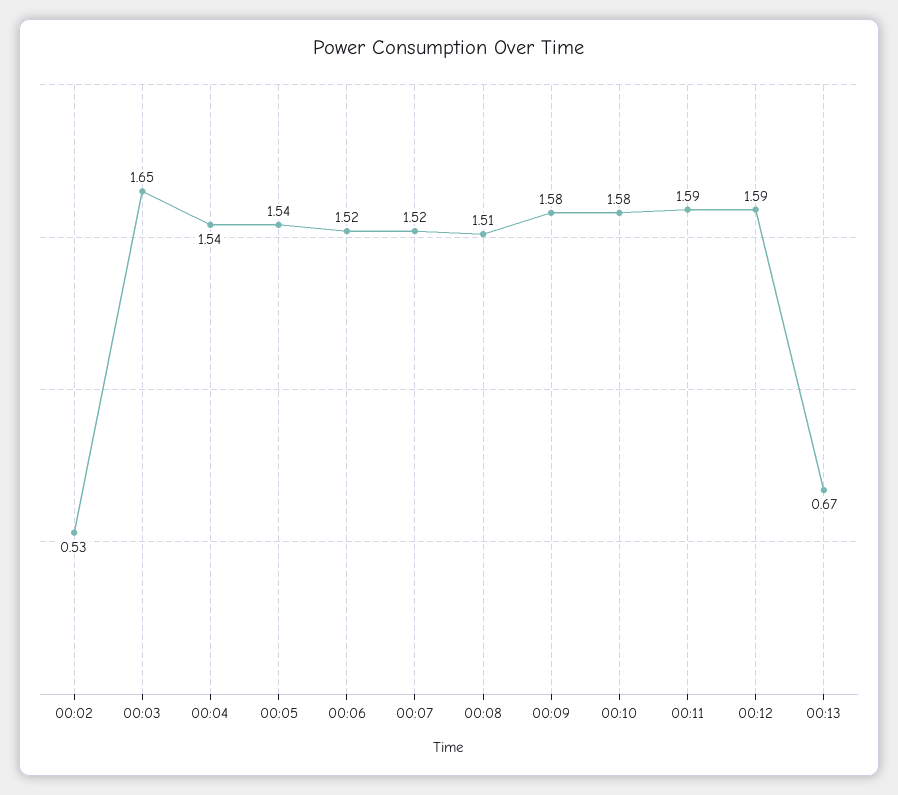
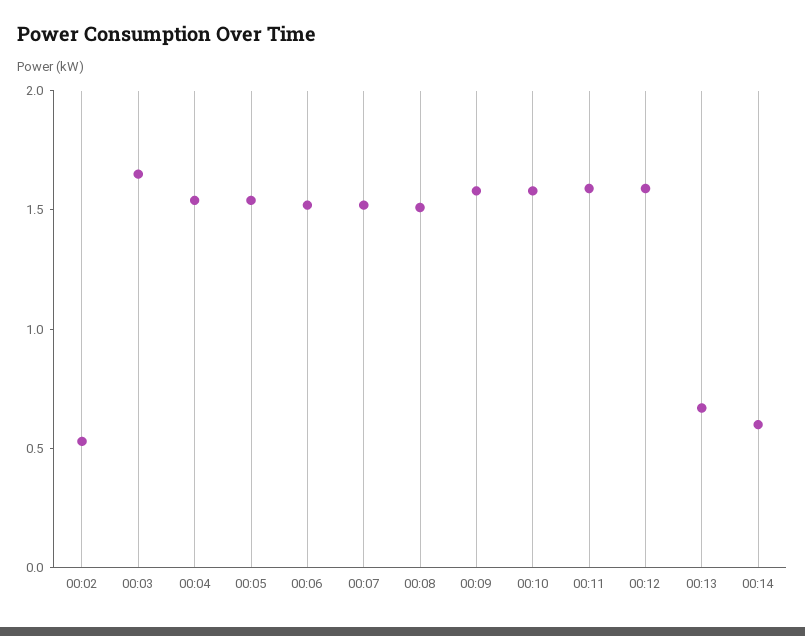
00:14: none -> 0.6

